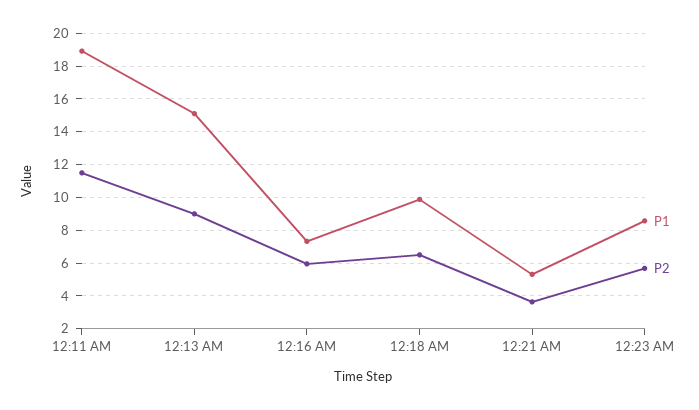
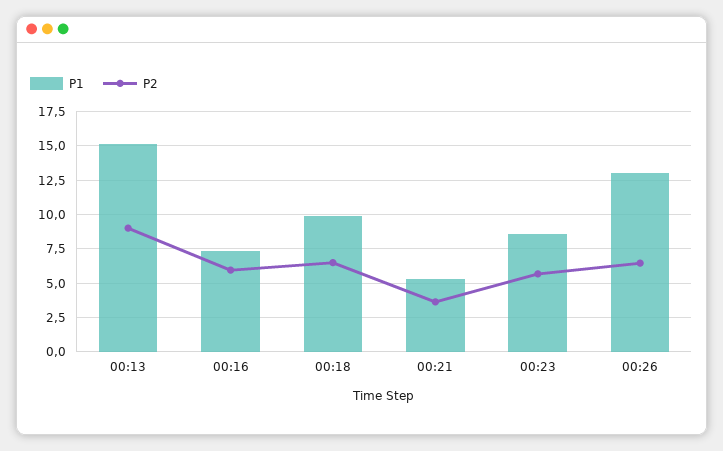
P1, 12:11 AM: 19 -> none
P2, 12:11 AM: 11.5 -> none
P1, 00:26: none -> 13
P2, 00:26: none -> 6.5

